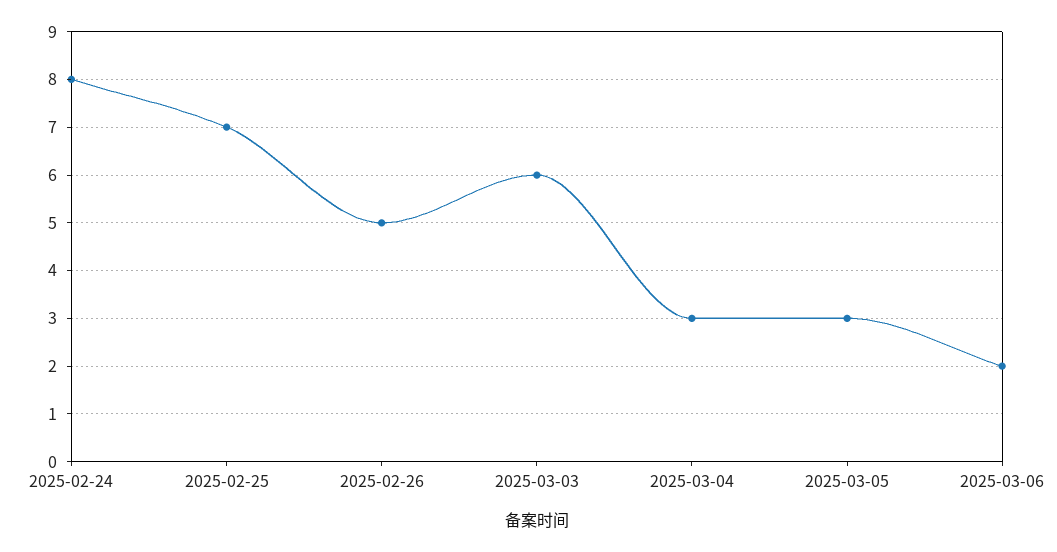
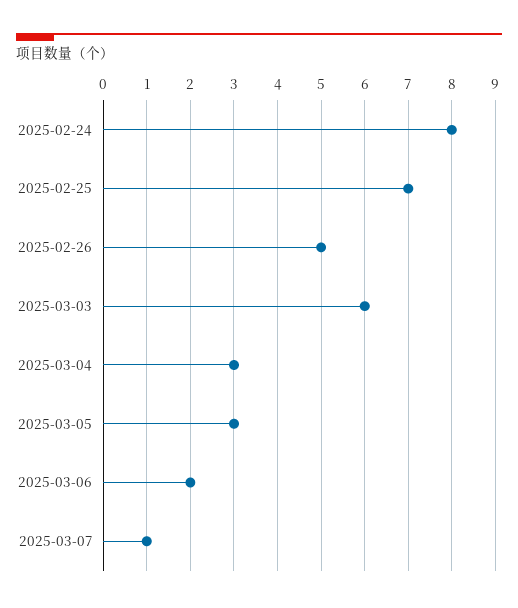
2025-03-07: none -> 1

